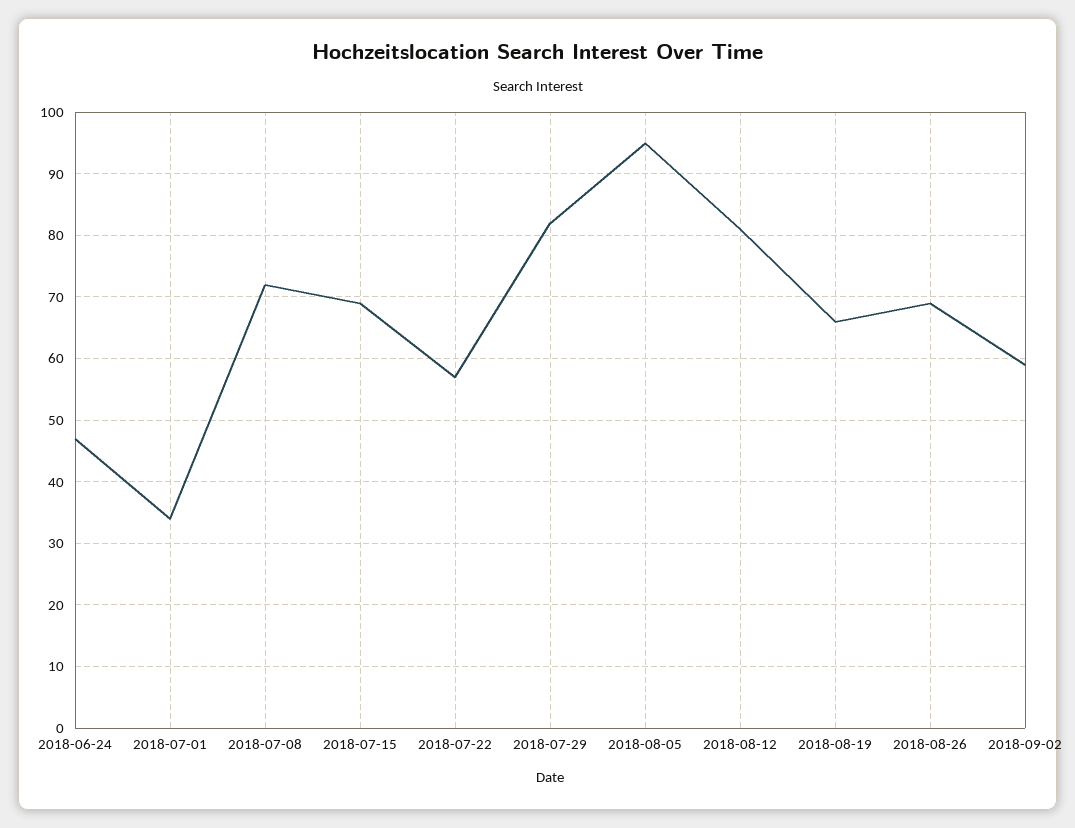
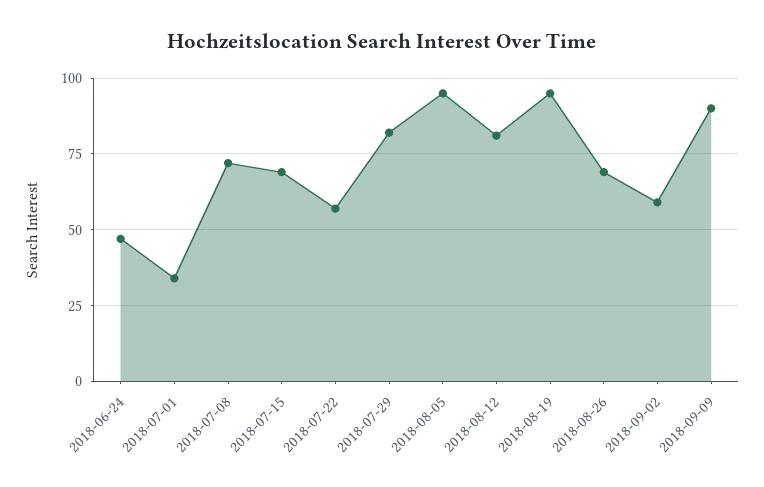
2018-08-19: 66 -> 95
2018-09-09: none -> 90

